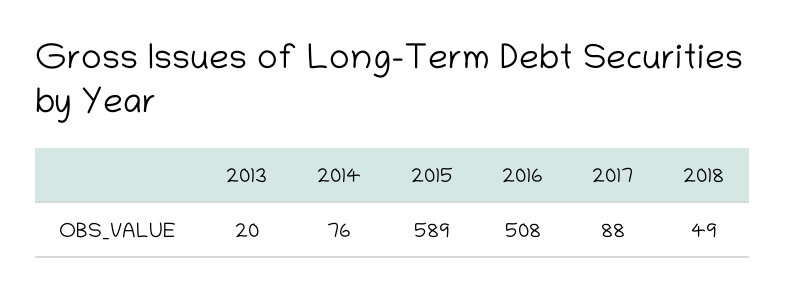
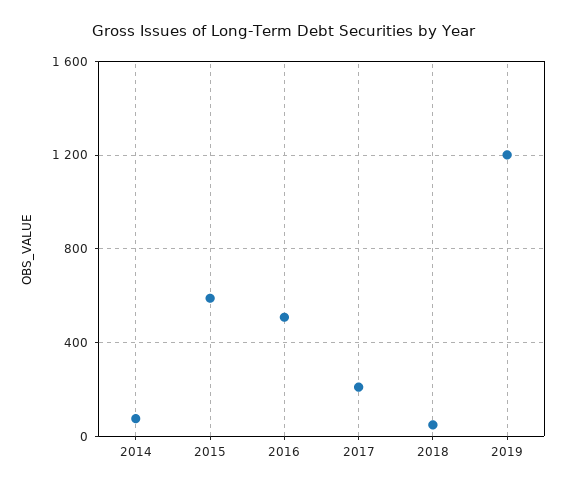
2013: 20 -> none
2017: 88 -> 200
2019: none -> 1200

